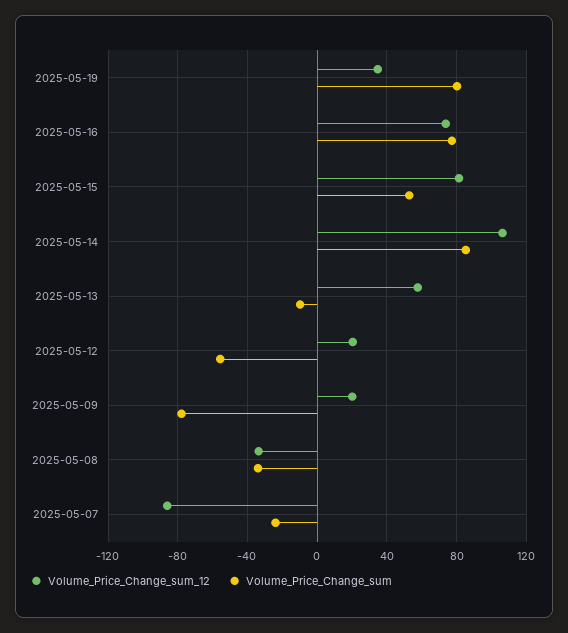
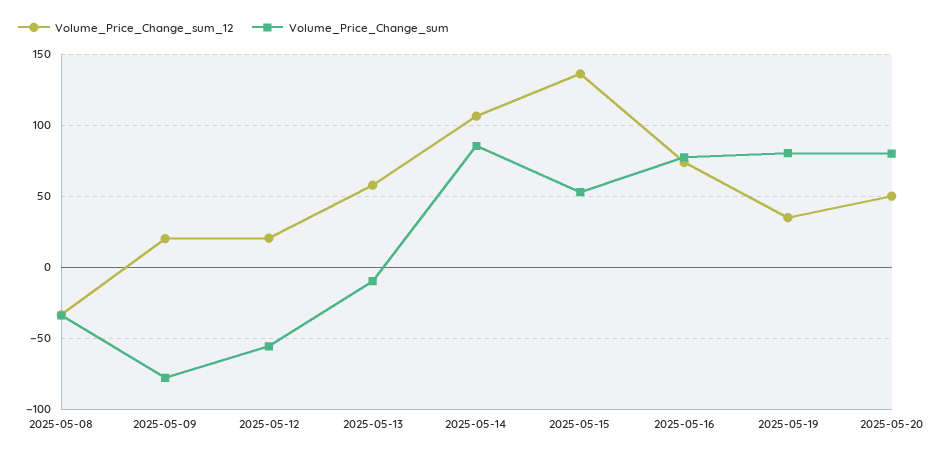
Volume_Price_Change_sum_12, 2025-05-15: 80 -> 135
Volume_Price_Change_sum_12, 2025-05-07: -85 -> none
Volume_Price_Change_sum, 2025-05-07: -25 -> none
Volume_Price_Change_sum_12, 2025-05-20: none -> 50
Volume_Price_Change_sum, 2025-05-20: none -> 80

